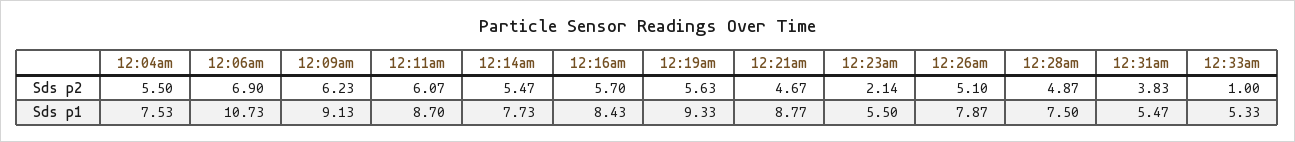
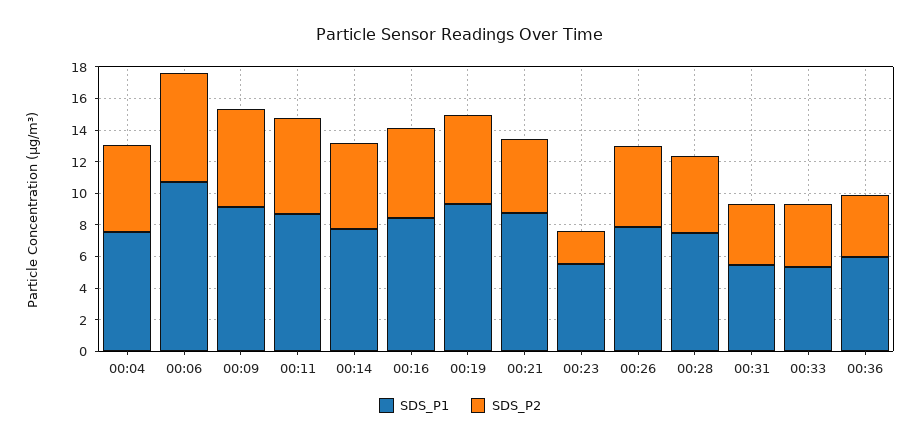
Sds p2, 12:33am: 1 -> 4
Sds p1, 00:36: none -> 6
Sds p2, 00:36: none -> 4

